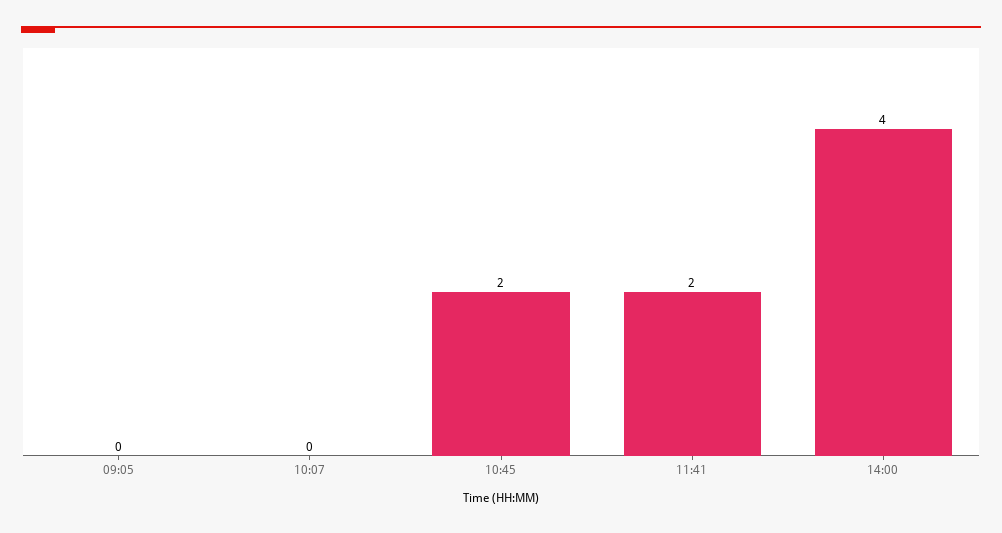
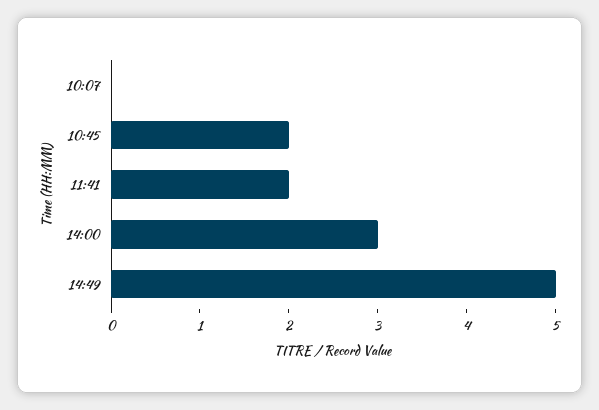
09:05: 0 -> none
14:00: 4 -> 3
14:49: none -> 5

